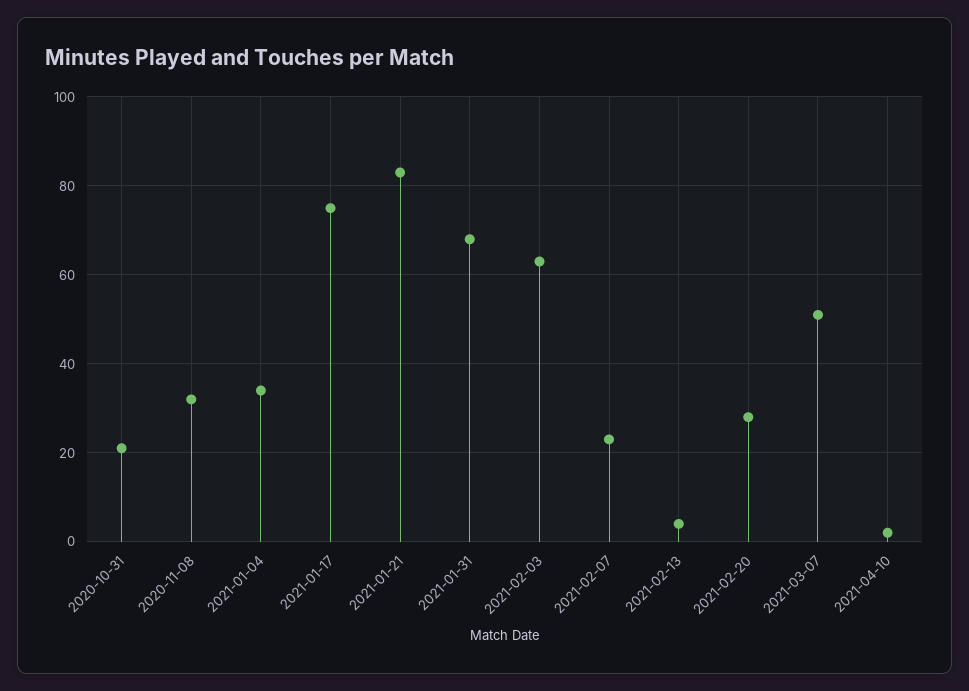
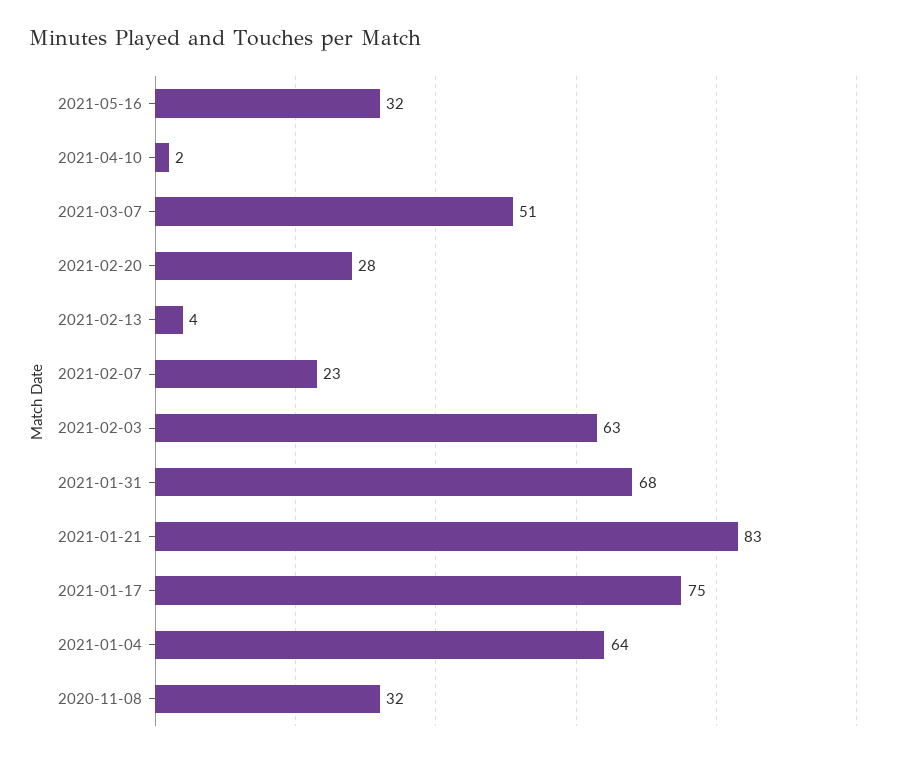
2020-10-31: 20 -> none
2021-01-04: 35 -> 64
2021-05-16: none -> 32

